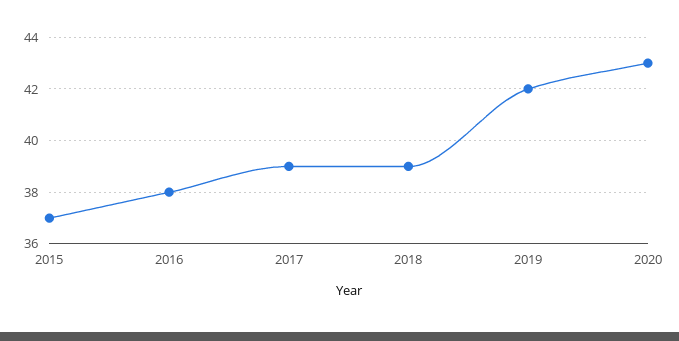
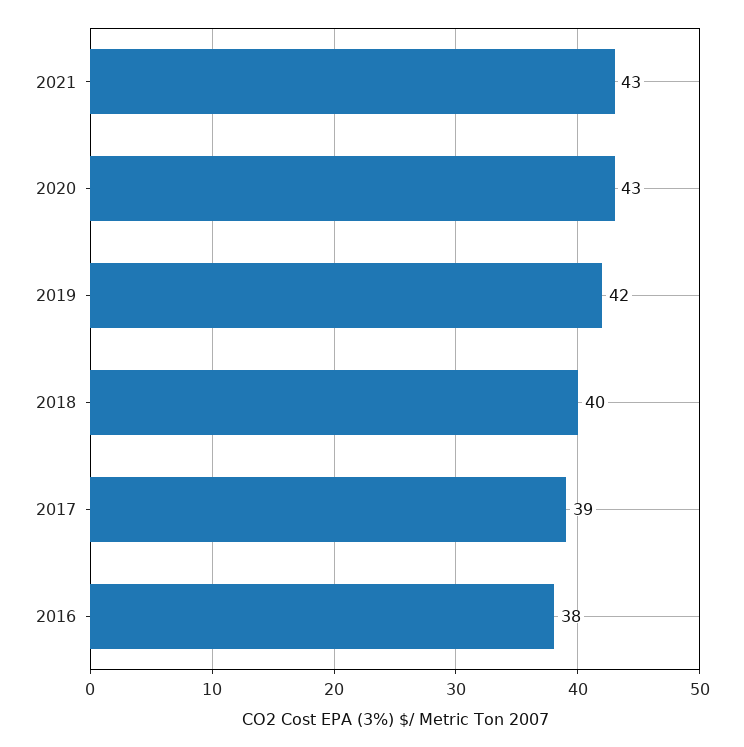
2015: 37 -> none
2018: 39 -> 40
2021: none -> 43

